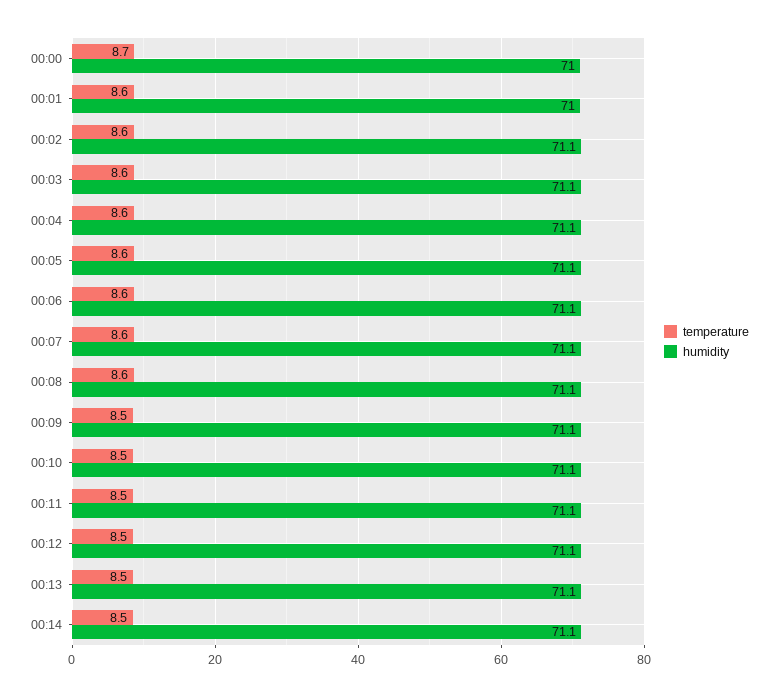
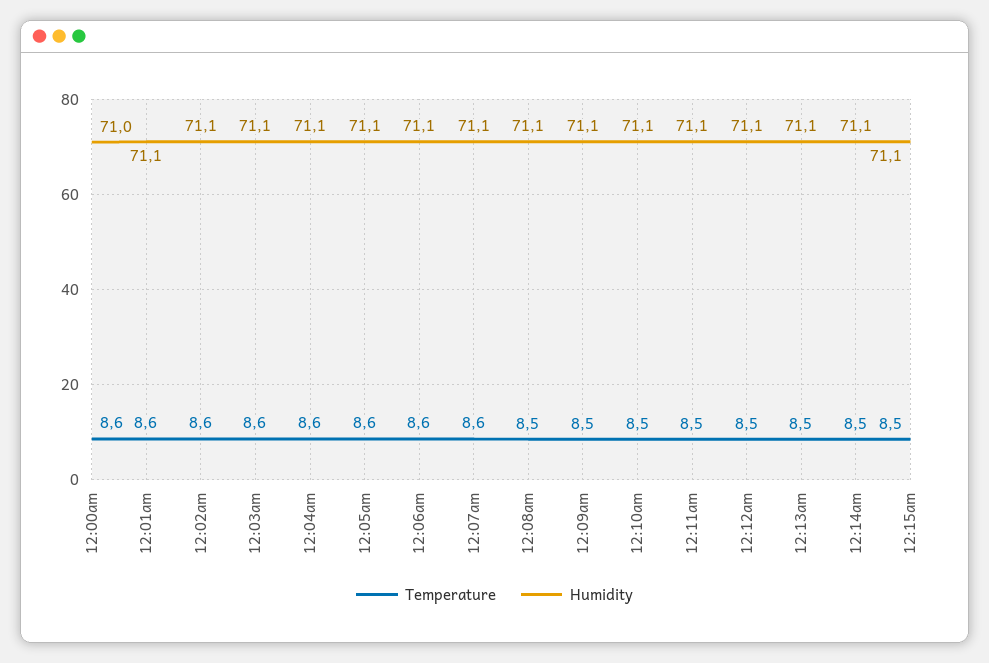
temperature, 00:00: 8.7 -> 8.6
humidity, 00:01: 71 -> 71.1
temperature, 00:08: 8.6 -> 8.5
temperature, 12:15am: none -> 8.5
humidity, 12:15am: none -> 71.1

